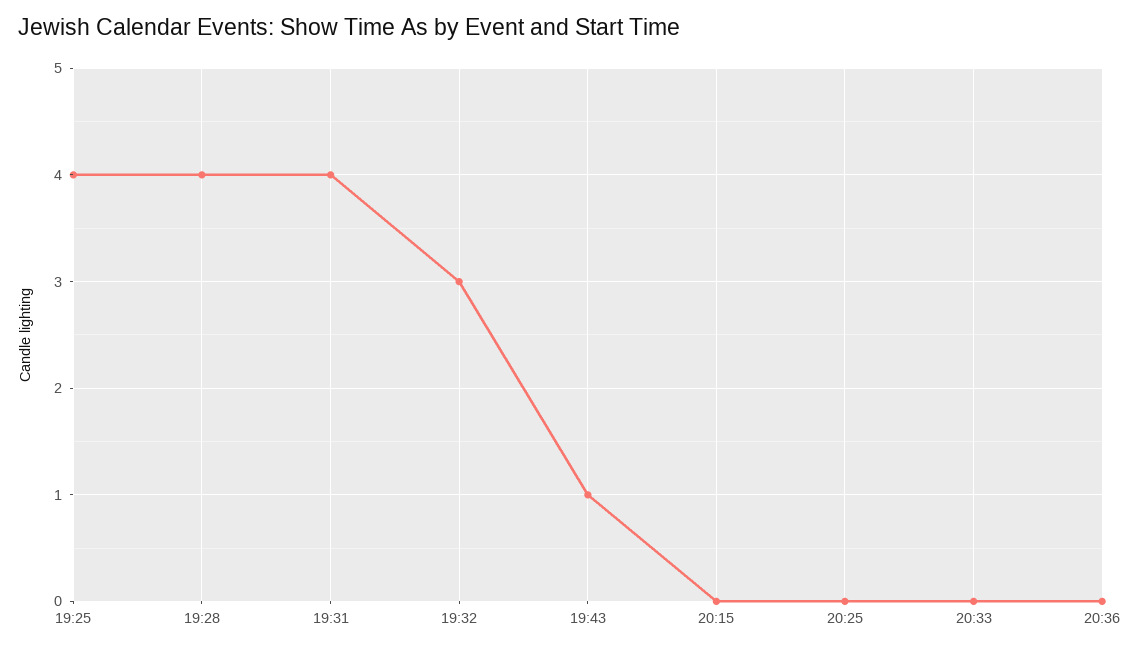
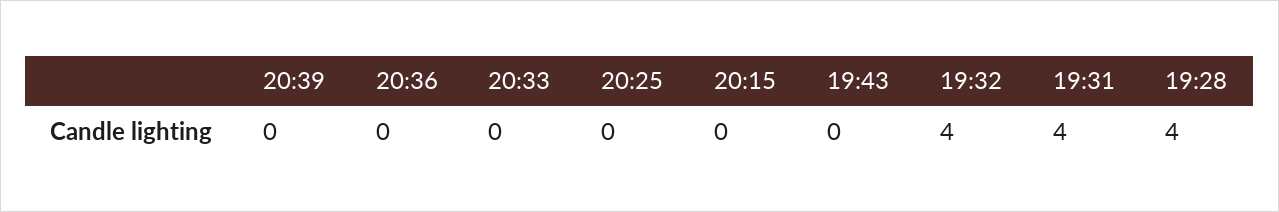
19:25: 4 -> none
19:32: 3 -> 4
19:43: 1 -> 0
20:39: none -> 0

